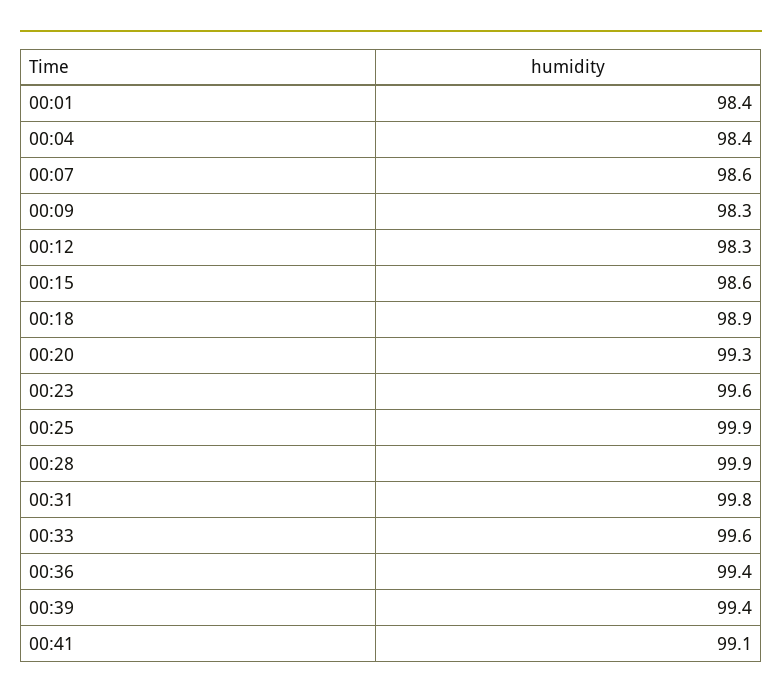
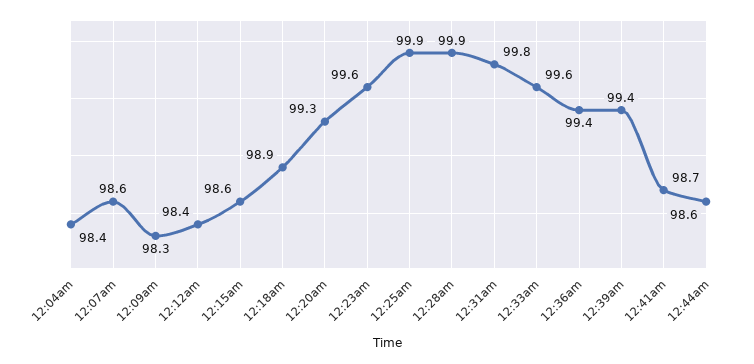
00:01: 98.4 -> none
00:12: 98.3 -> 98.4
00:41: 99.1 -> 98.7
12:44am: none -> 98.6

